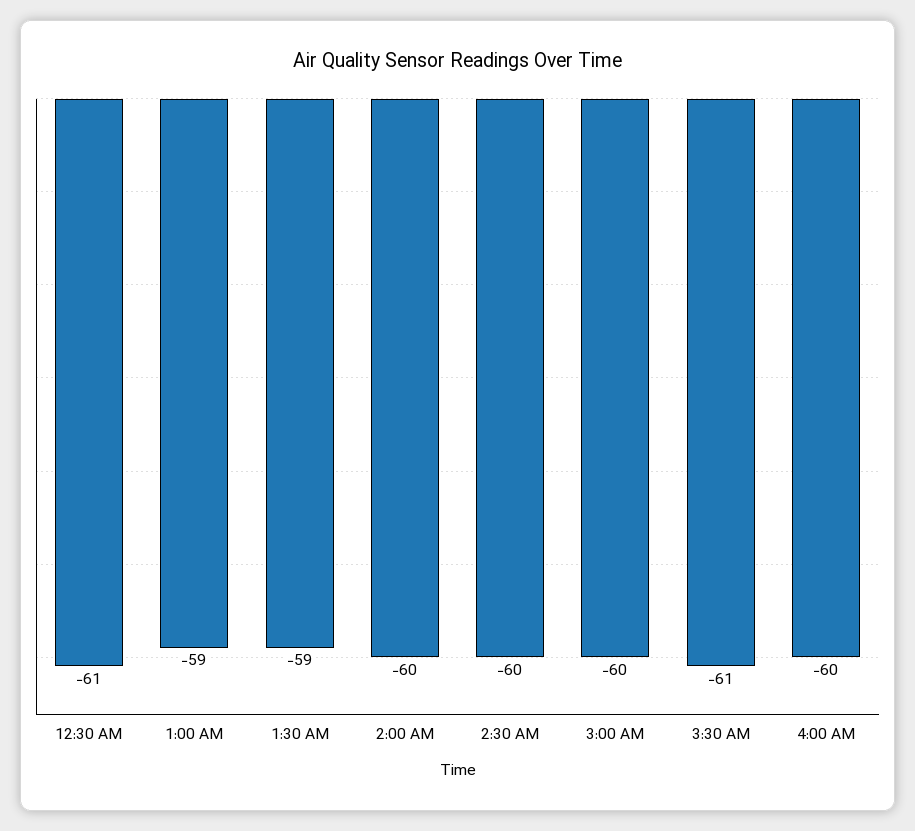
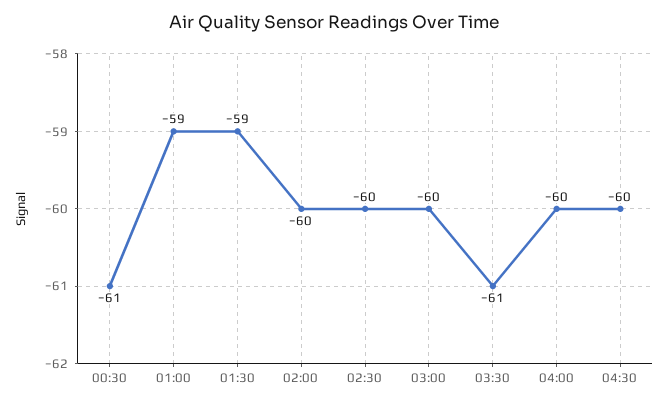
04:30: none -> -60

